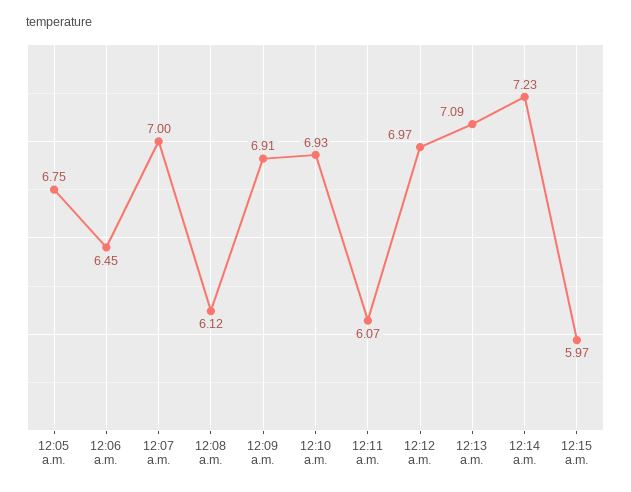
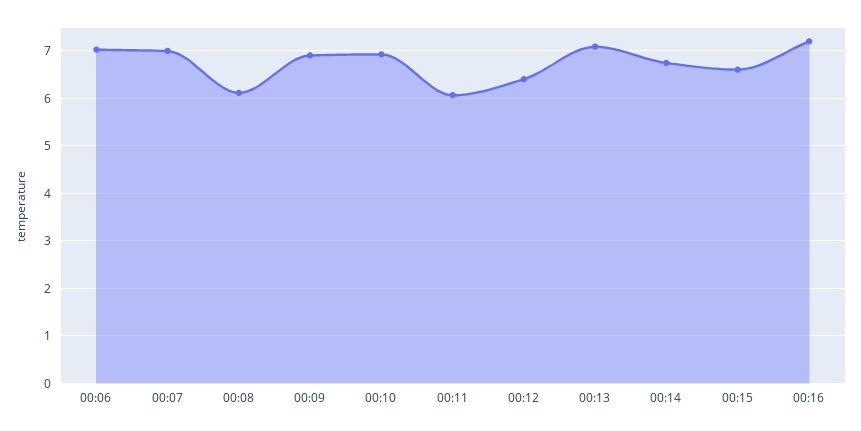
12:05 a.m.: 6.75 -> none
12:06 a.m.: 6.45 -> 7
12:12 a.m.: 6.97 -> 6.4
12:14 a.m.: 7.23 -> 6.8
12:15 a.m.: 5.97 -> 6.6
00:16: none -> 7.2

